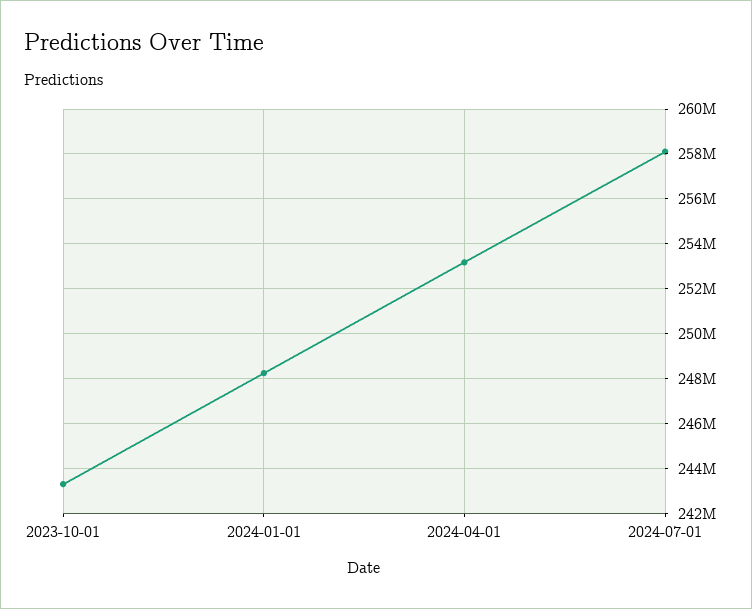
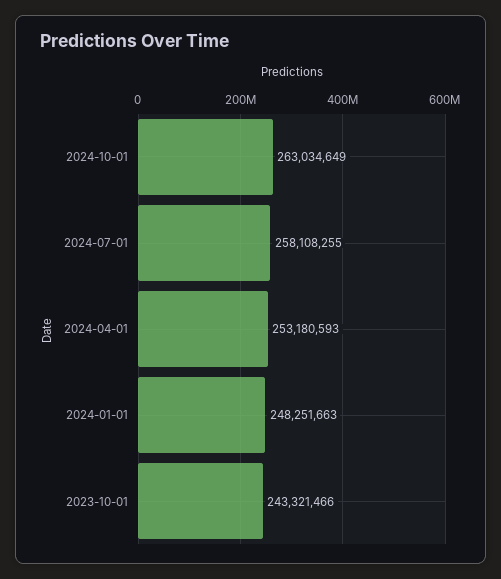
2024-10-01: none -> 263034649

